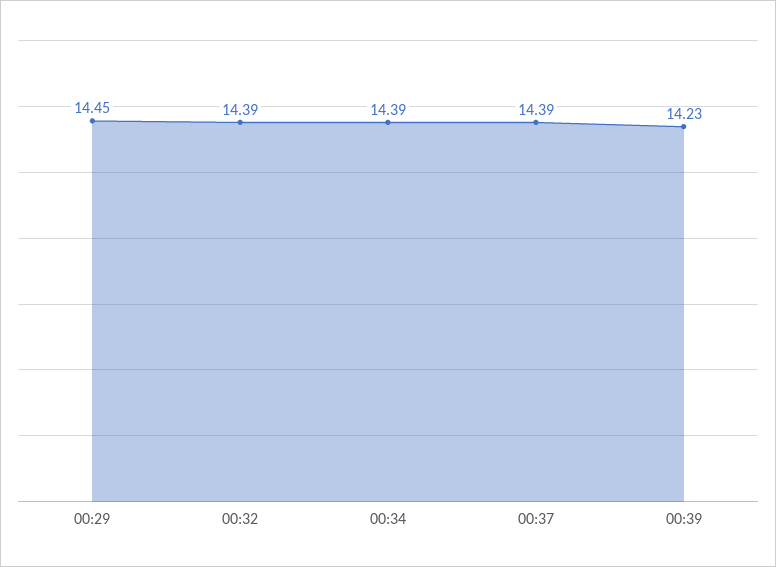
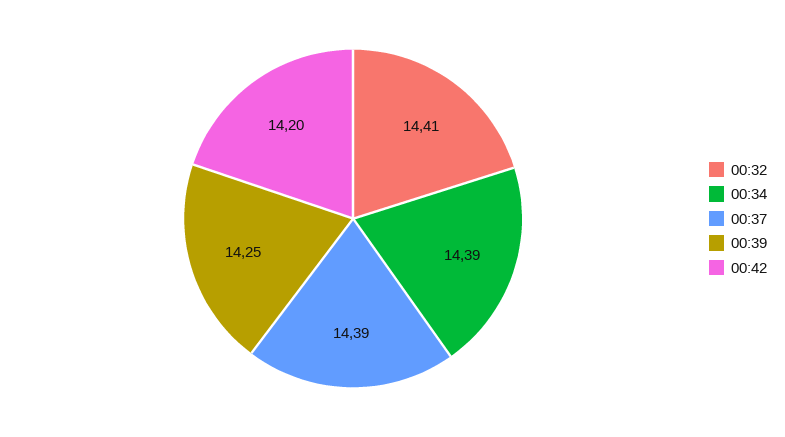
00:29: 14.45 -> none
00:32: 14.39 -> 14.41
00:39: 14.23 -> 14.25
00:42: none -> 14.2

